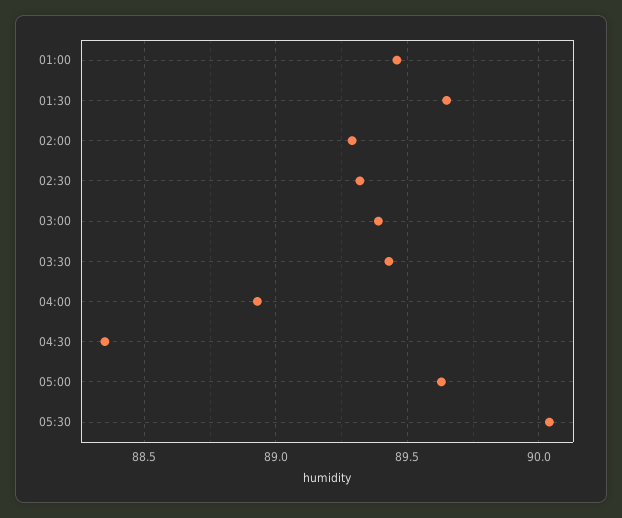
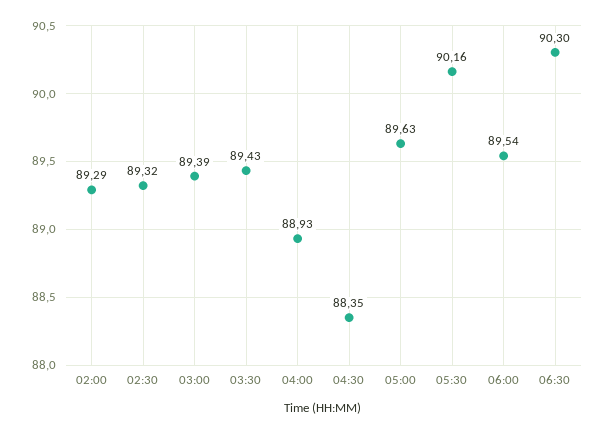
01:00: 89.45 -> none
01:30: 89.65 -> none
05:30: 90.05 -> 90.16
06:00: none -> 89.54
06:30: none -> 90.3

